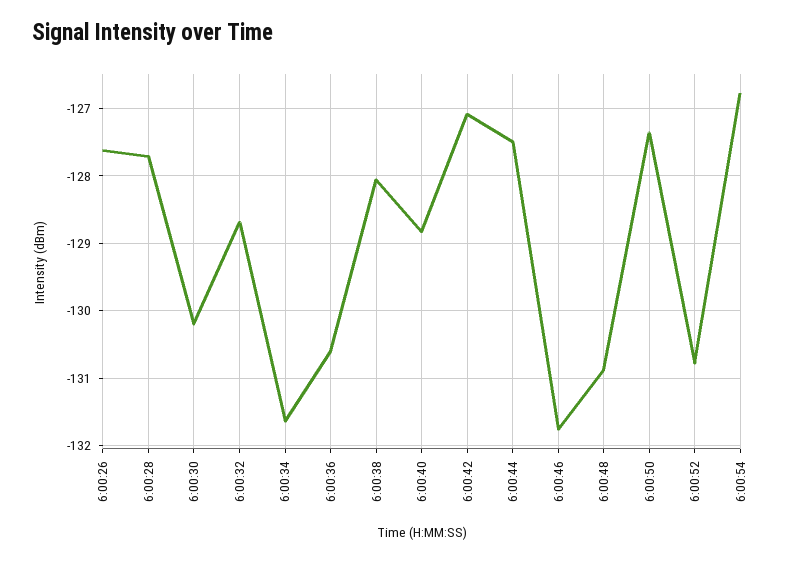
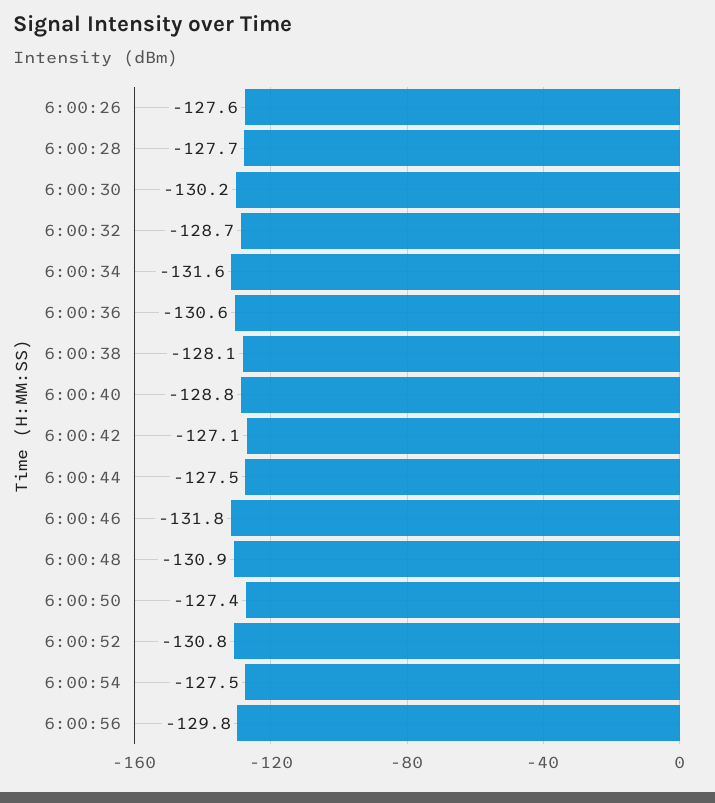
6:00:54: -126.8 -> -127.5
6:00:56: none -> -129.8

